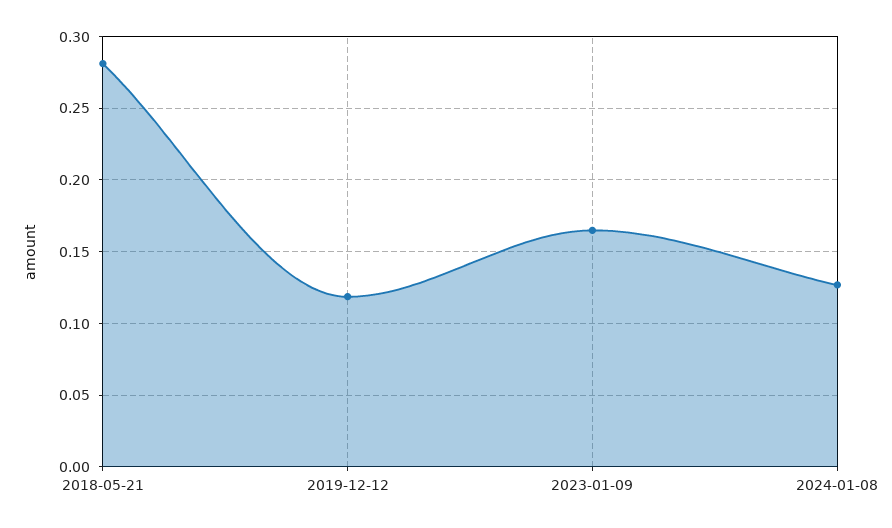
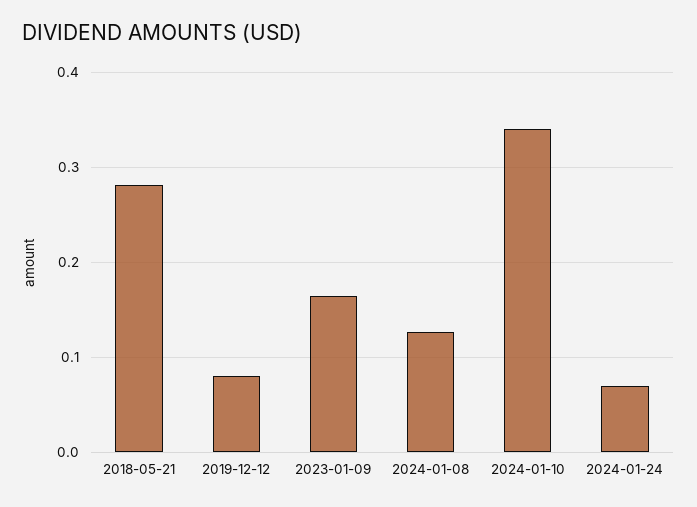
2019-12-12: 0.12 -> 0.08
2024-01-10: none -> 0.34
2024-01-24: none -> 0.07

